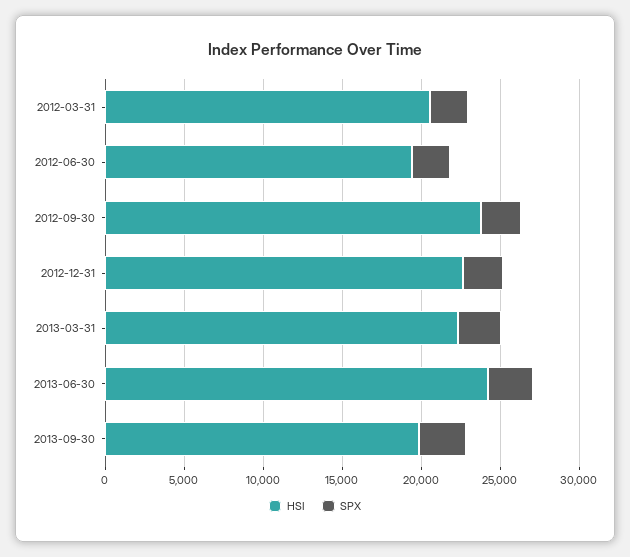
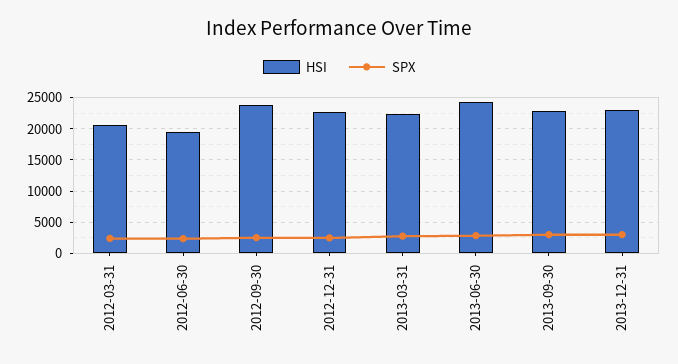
HSI, 2013-09-30: 20000 -> 23000
HSI, 2013-12-31: none -> 23000
SPX, 2013-12-31: none -> 3000

